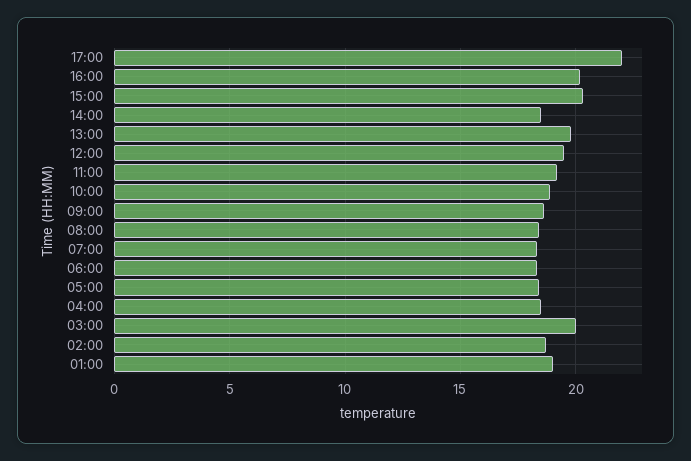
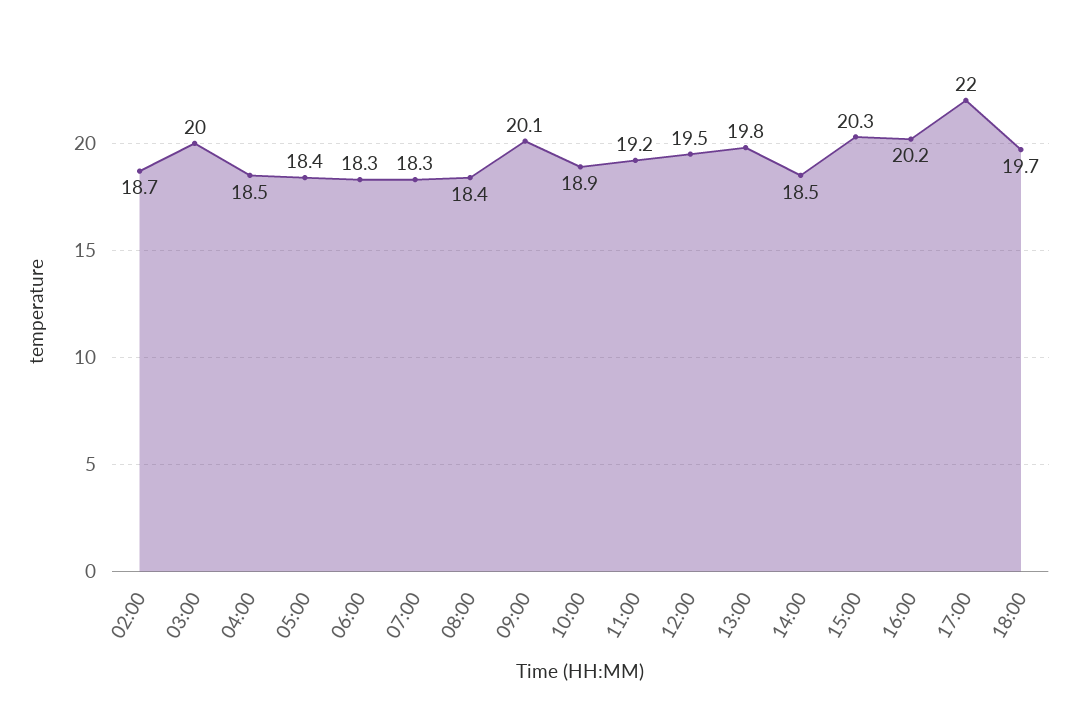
09:00: 18.5 -> 20.1
01:00: 19 -> none
18:00: none -> 19.7

